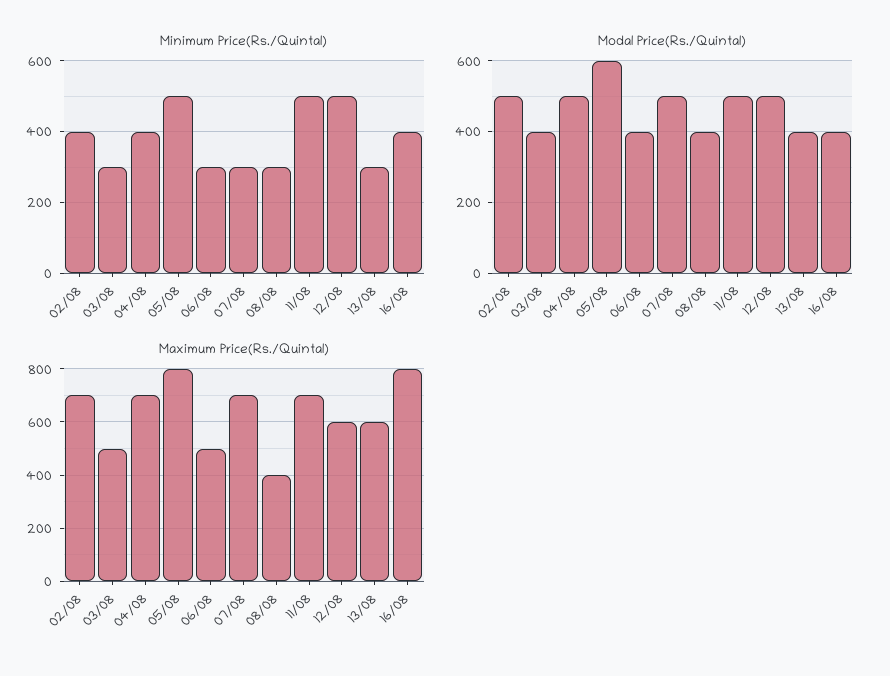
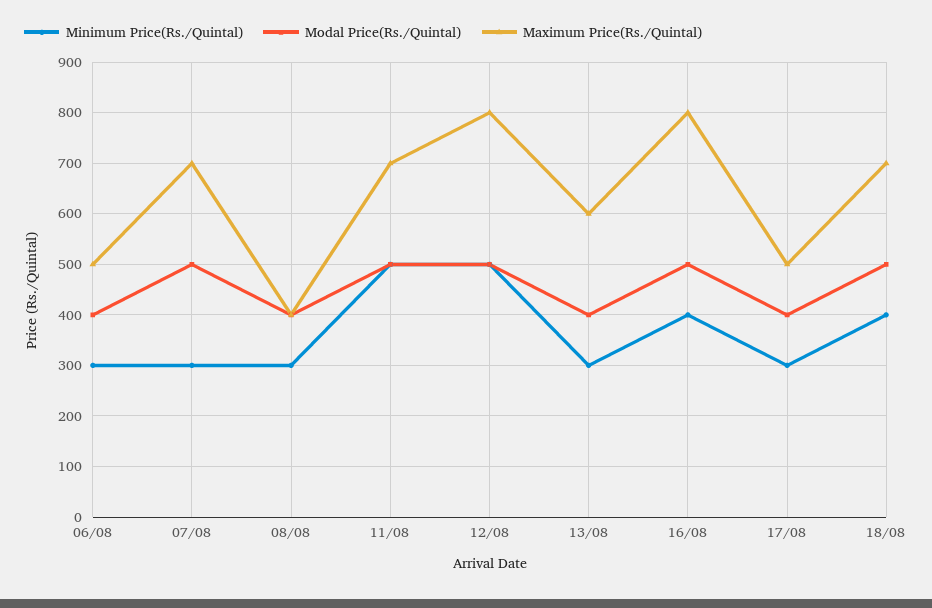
Minimum Price(Rs./Quintal), 02/08: 400 -> none
Minimum Price(Rs./Quintal), 03/08: 300 -> none
Minimum Price(Rs./Quintal), 04/08: 400 -> none
Minimum Price(Rs./Quintal), 05/08: 500 -> none
Modal Price(Rs./Quintal), 02/08: 500 -> none
Modal Price(Rs./Quintal), 03/08: 400 -> none
Modal Price(Rs./Quintal), 04/08: 500 -> none
Modal Price(Rs./Quintal), 05/08: 600 -> none
Modal Price(Rs./Quintal), 16/08: 400 -> 500
Maximum Price(Rs./Quintal), 02/08: 700 -> none
Maximum Price(Rs./Quintal), 03/08: 500 -> none
Maximum Price(Rs./Quintal), 04/08: 700 -> none
Maximum Price(Rs./Quintal), 05/08: 800 -> none
Maximum Price(Rs./Quintal), 12/08: 600 -> 800
Minimum Price(Rs./Quintal), 17/08: none -> 300
Modal Price(Rs./Quintal), 17/08: none -> 400
Maximum Price(Rs./Quintal), 17/08: none -> 500
Minimum Price(Rs./Quintal), 18/08: none -> 400
Modal Price(Rs./Quintal), 18/08: none -> 500
Maximum Price(Rs./Quintal), 18/08: none -> 700

